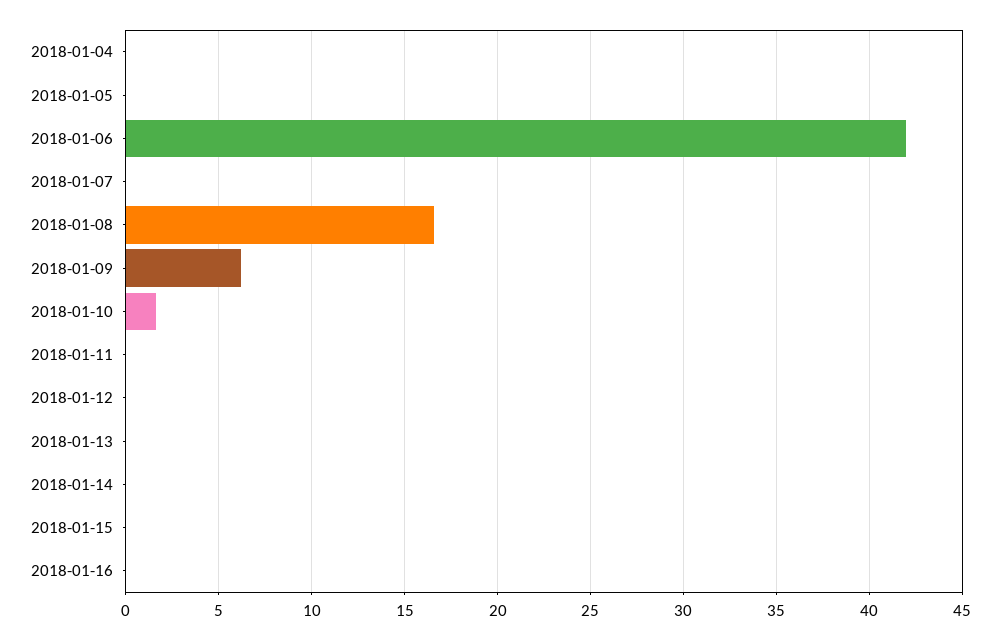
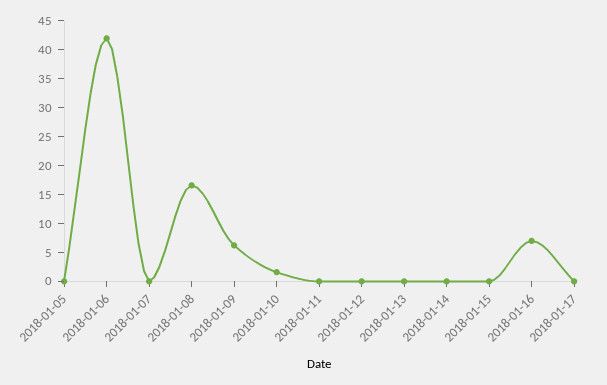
2018-01-04: 0 -> none
2018-01-16: 0 -> 7.5
2018-01-17: none -> 0

